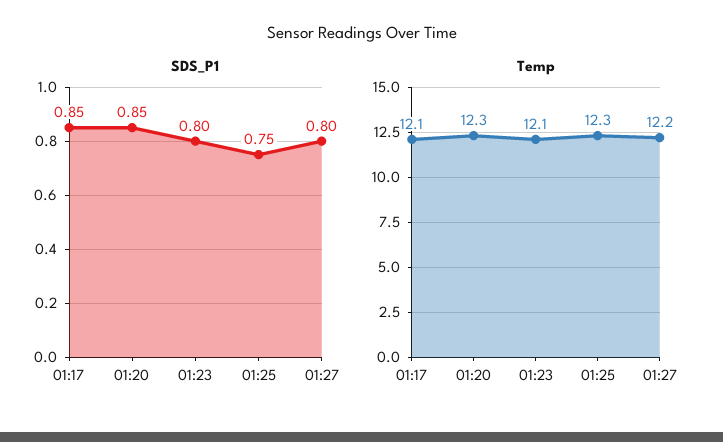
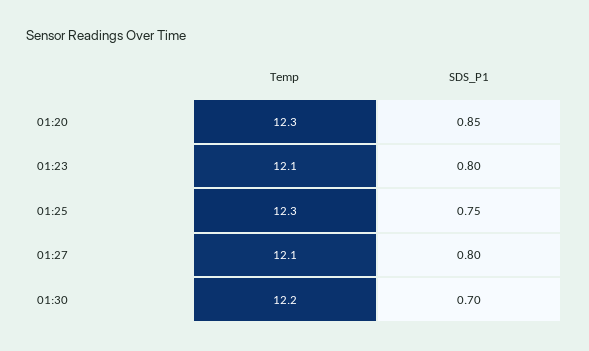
SDS_P1, 01:17: 0.85 -> none
Temp, 01:17: 12.1 -> none
Temp, 01:27: 12.2 -> 12.1
Temp, 01:30: none -> 12.2
SDS_P1, 01:30: none -> 0.7

